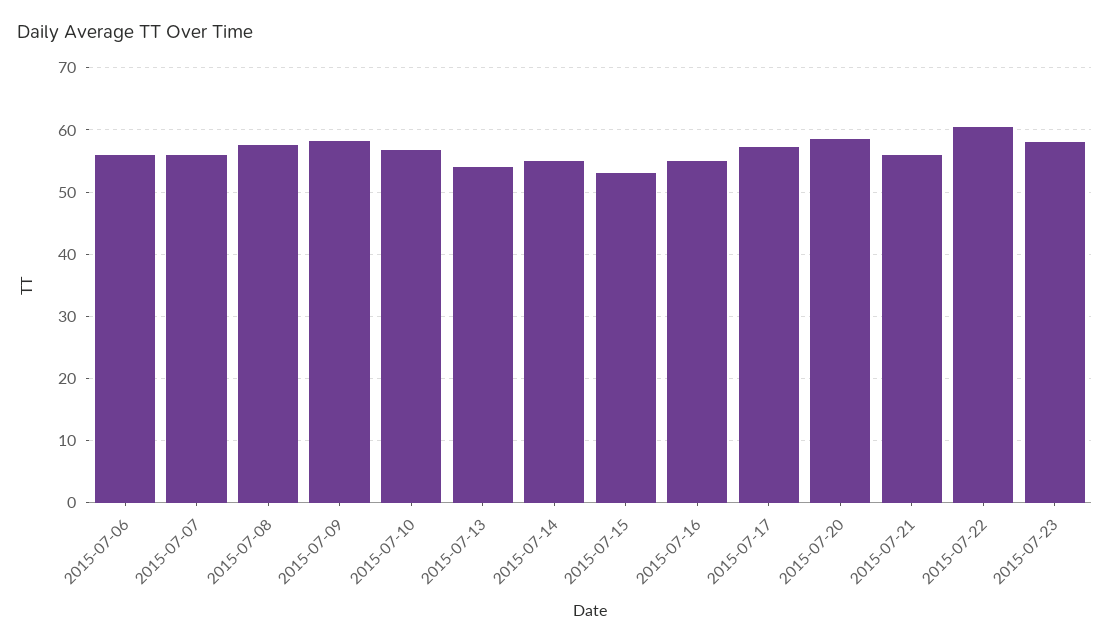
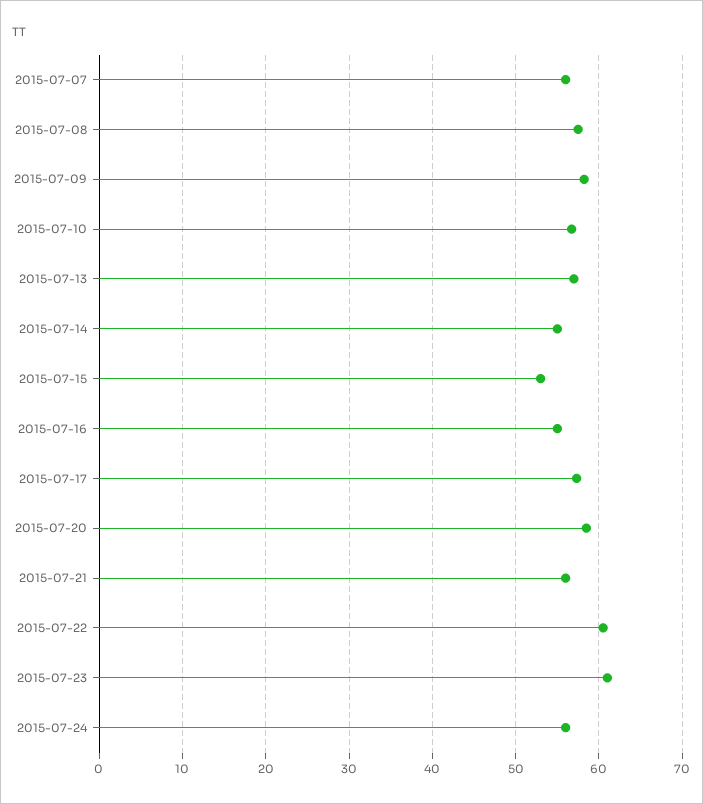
2015-07-06: 56 -> none
2015-07-13: 54 -> 57
2015-07-23: 58 -> 61
2015-07-24: none -> 56

